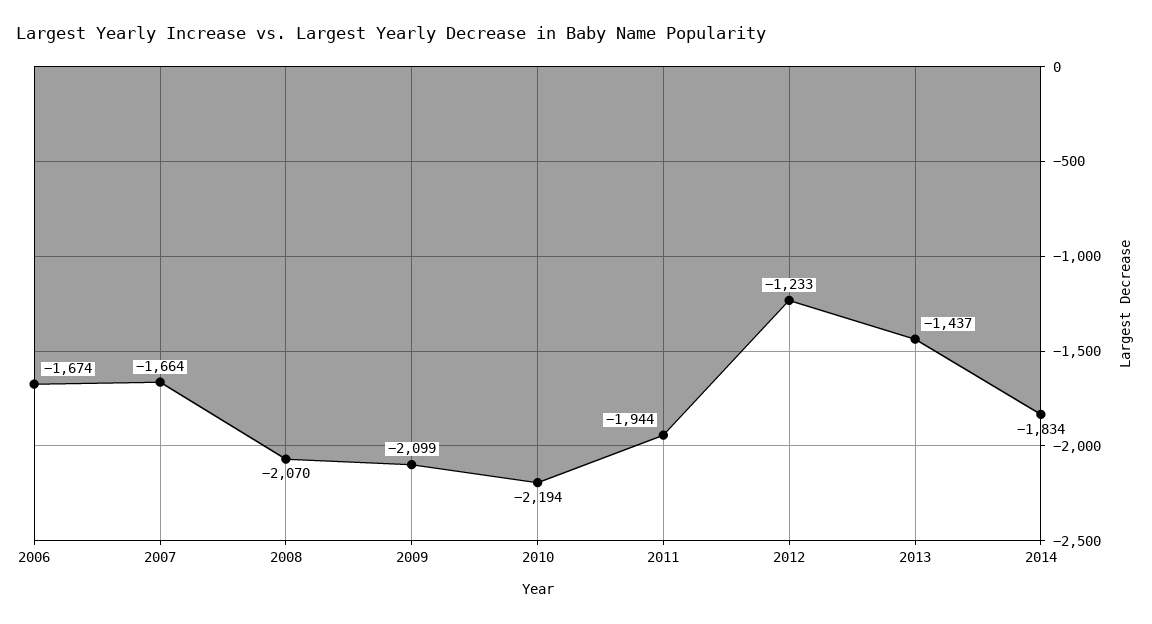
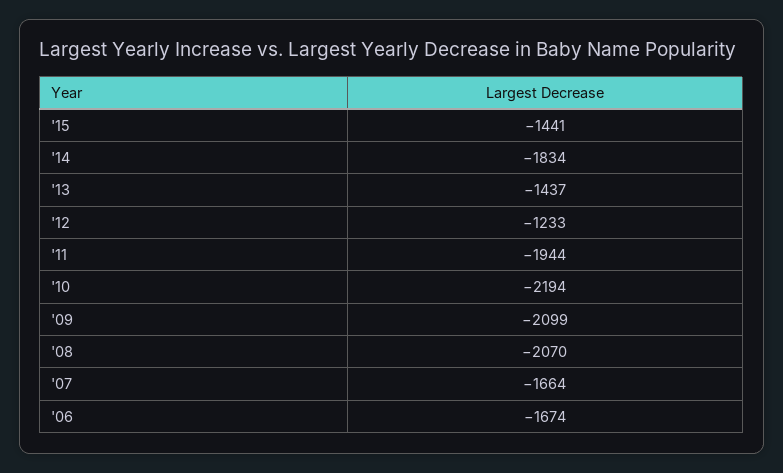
'15: none -> -1441

